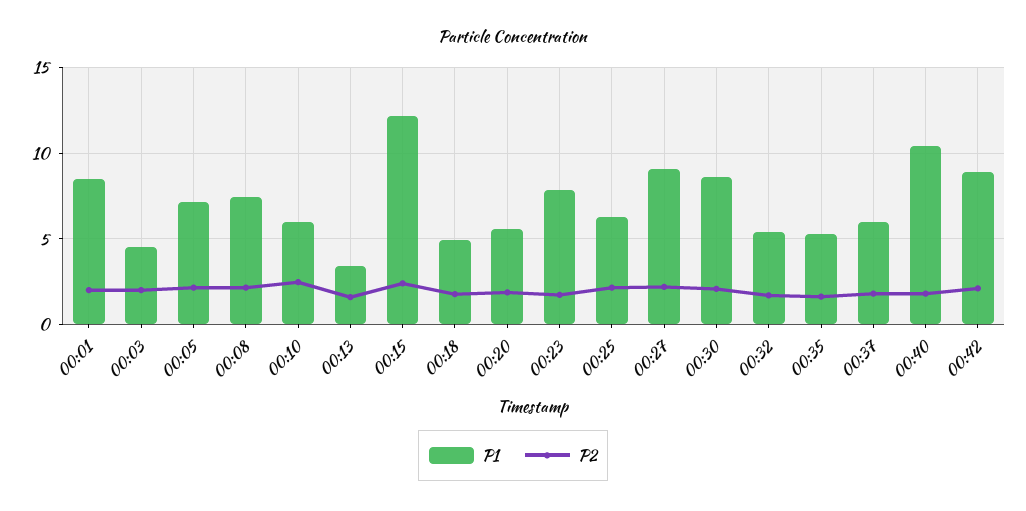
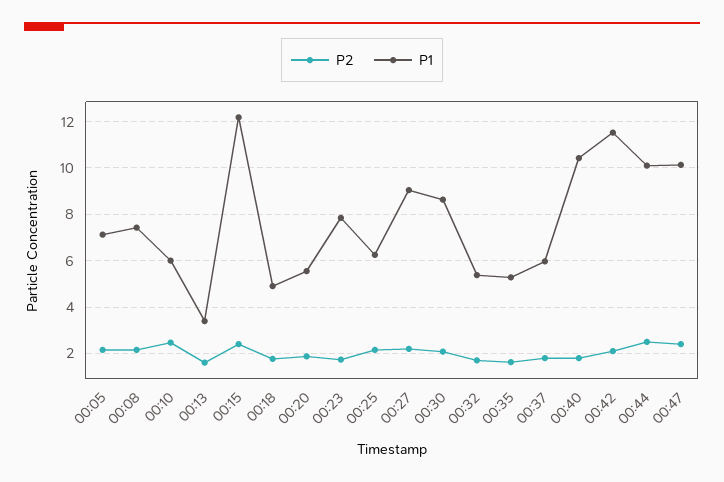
P1, 00:01: 8.5 -> none
P2, 00:01: 2 -> none
P1, 00:03: 4.5 -> none
P2, 00:03: 2 -> none
P1, 00:42: 9 -> 11.5
P2, 00:44: none -> 2.5
P1, 00:44: none -> 10
P2, 00:47: none -> 2.5
P1, 00:47: none -> 10

